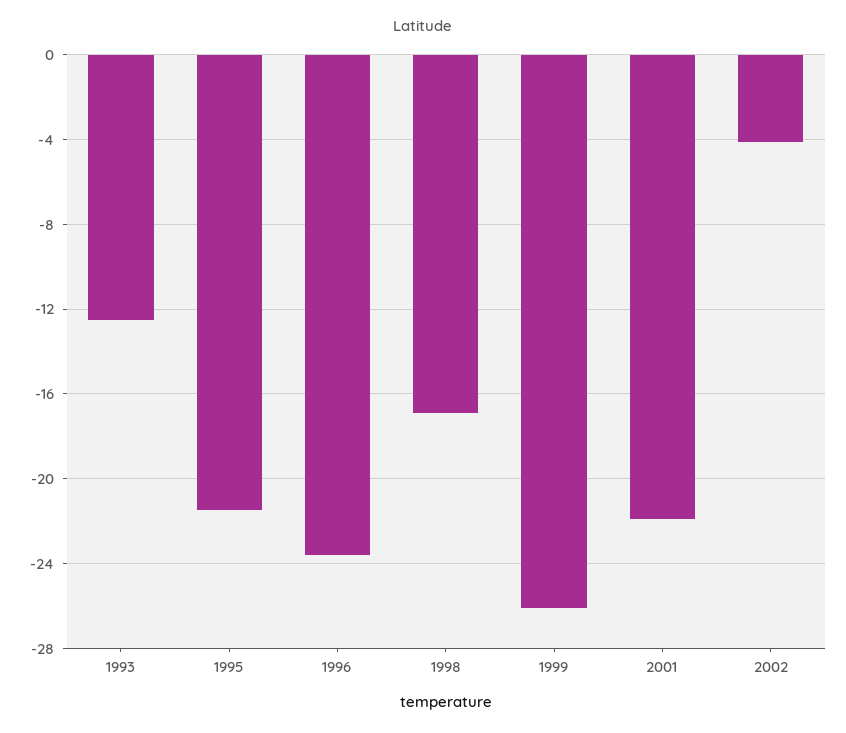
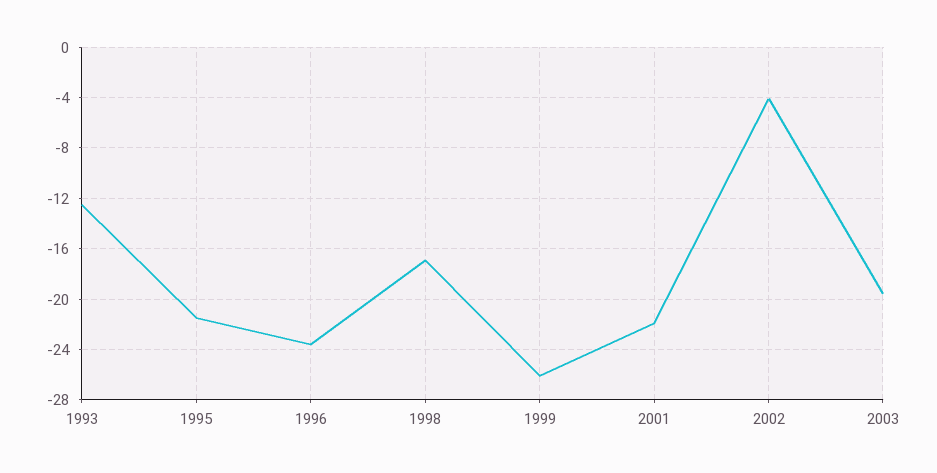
2003: none -> -19.5

